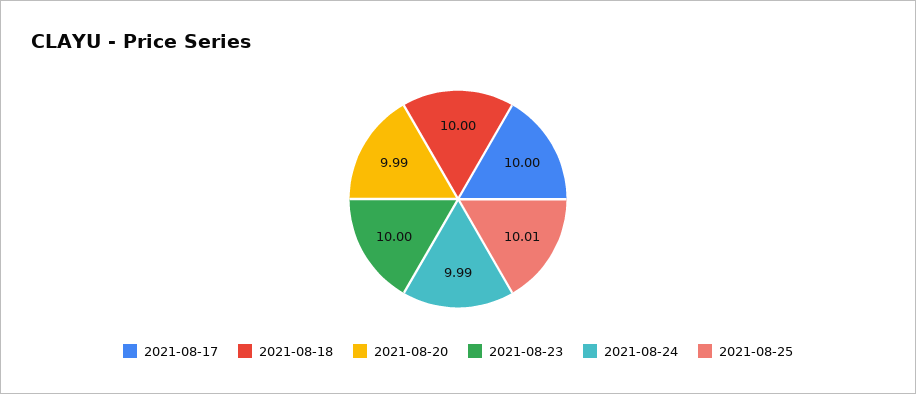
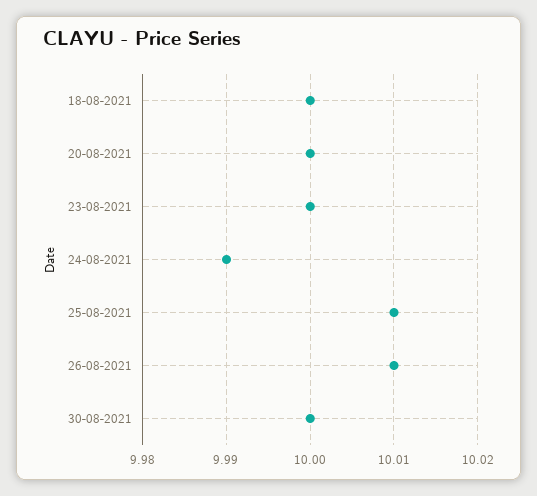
2021-08-17: 10 -> none
2021-08-20: 9.99 -> 10
26-08-2021: none -> 10.01
30-08-2021: none -> 10

